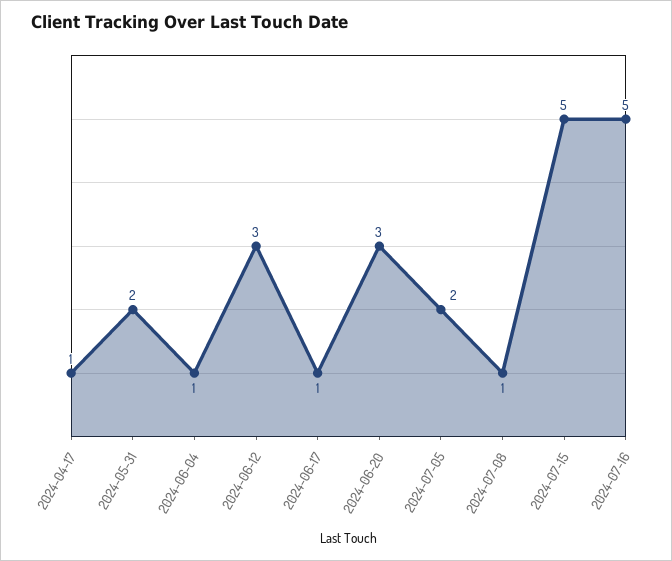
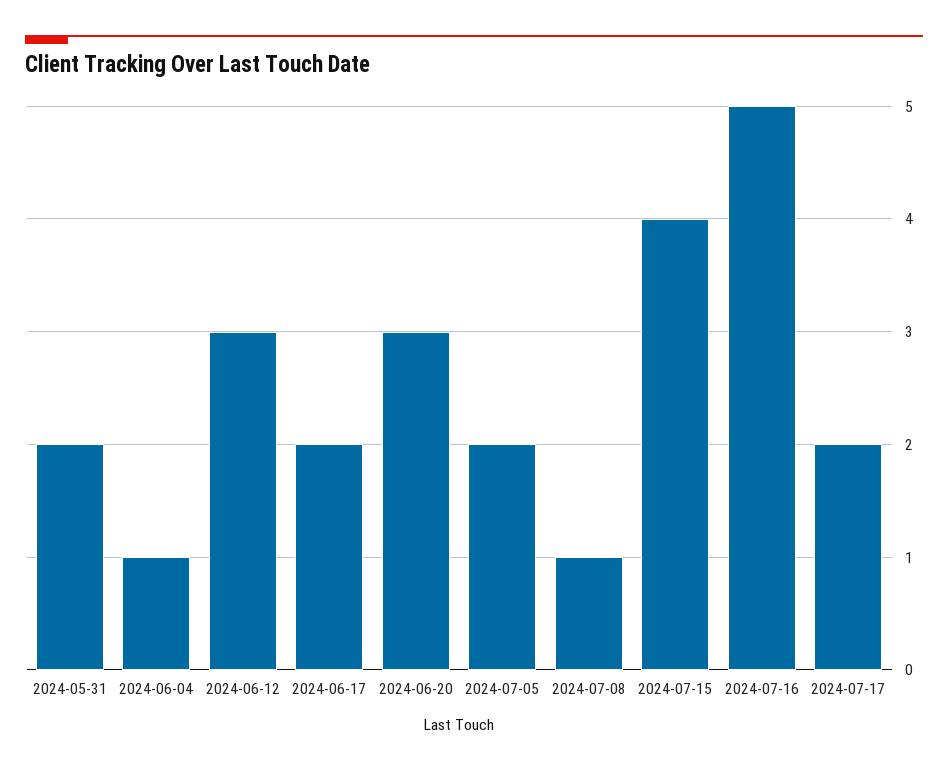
2024-04-17: 1 -> none
2024-06-17: 1 -> 2
2024-07-15: 5 -> 4
2024-07-17: none -> 2

